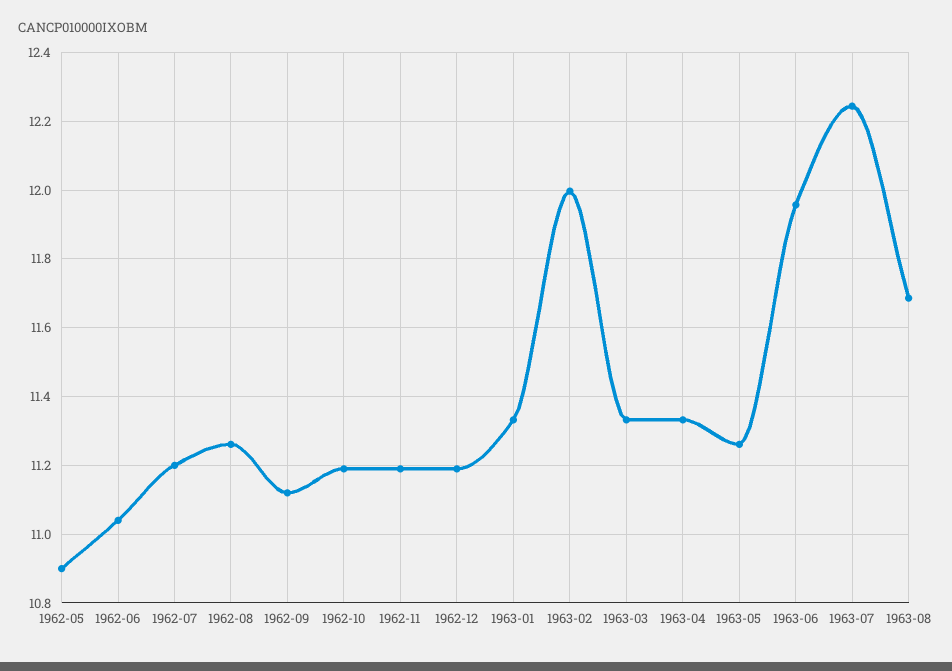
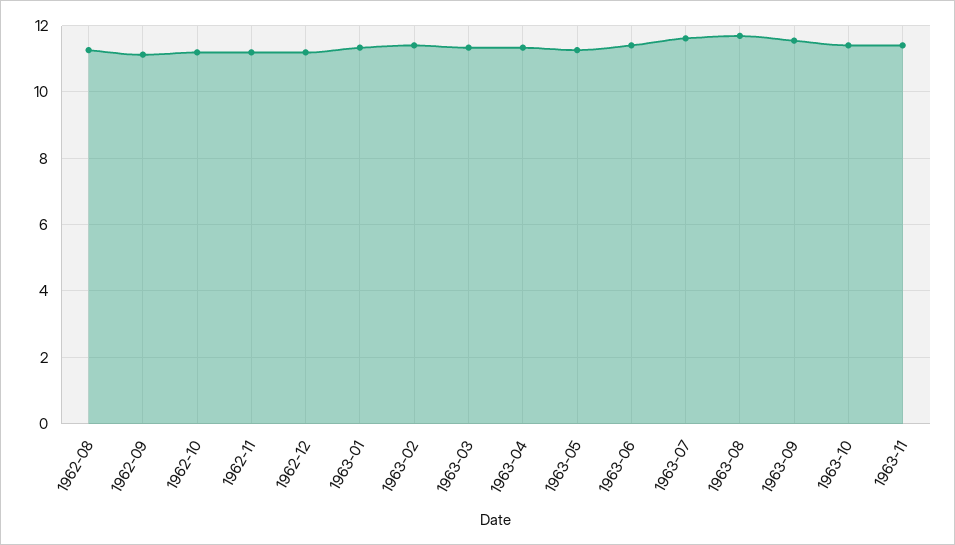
1962-05: 10.9 -> none
1962-06: 11.04 -> none
1962-07: 11.2 -> none
1963-02: 12 -> 11.4
1963-06: 11.96 -> 11.4
1963-07: 12.24 -> 11.6
1963-09: none -> 11.6
1963-10: none -> 11.4
1963-11: none -> 11.4

